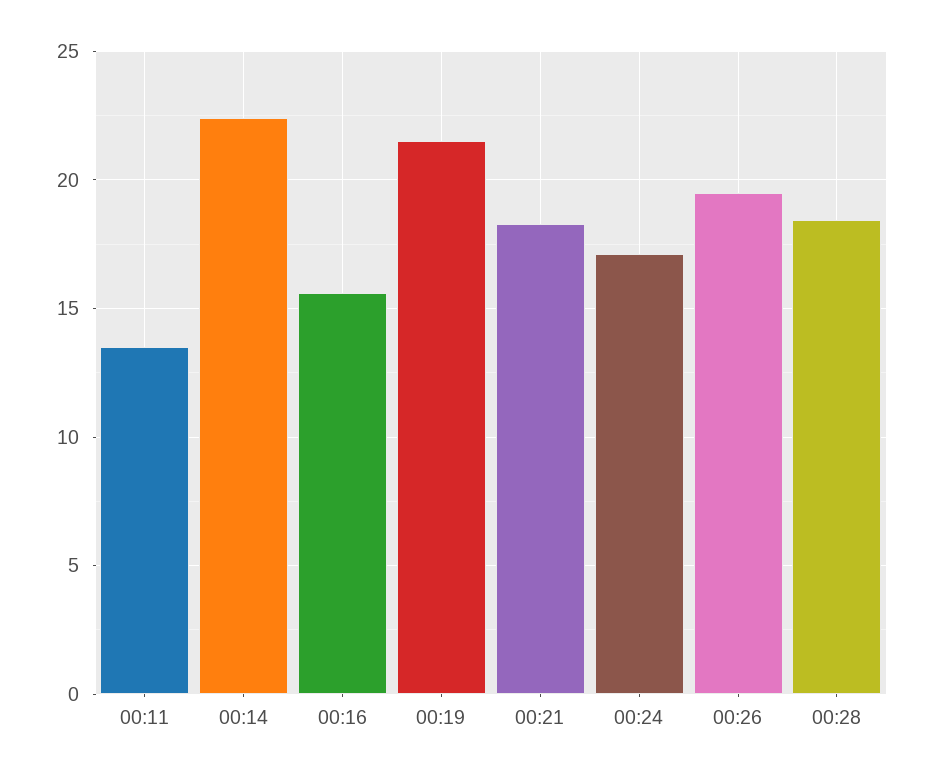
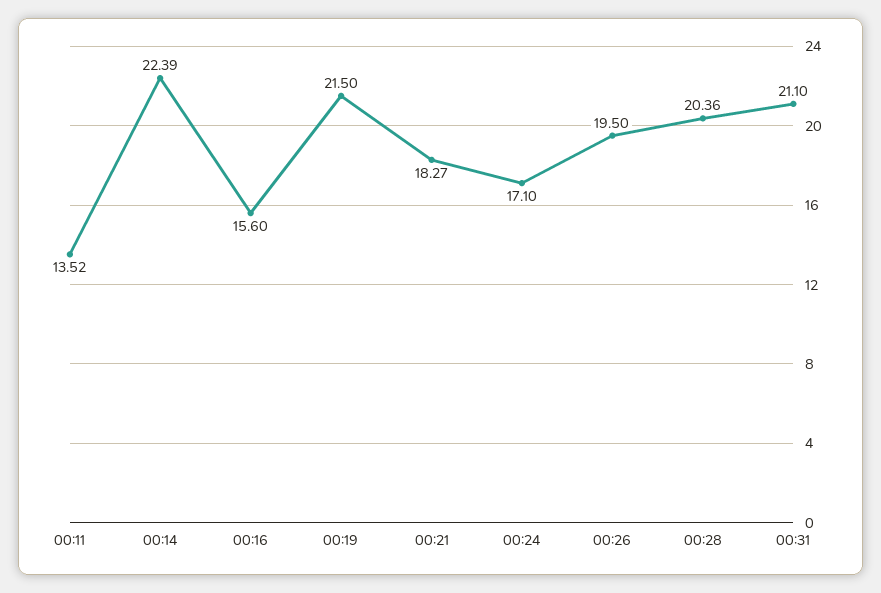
00:28: 18.5 -> 20.36
00:31: none -> 21.1

